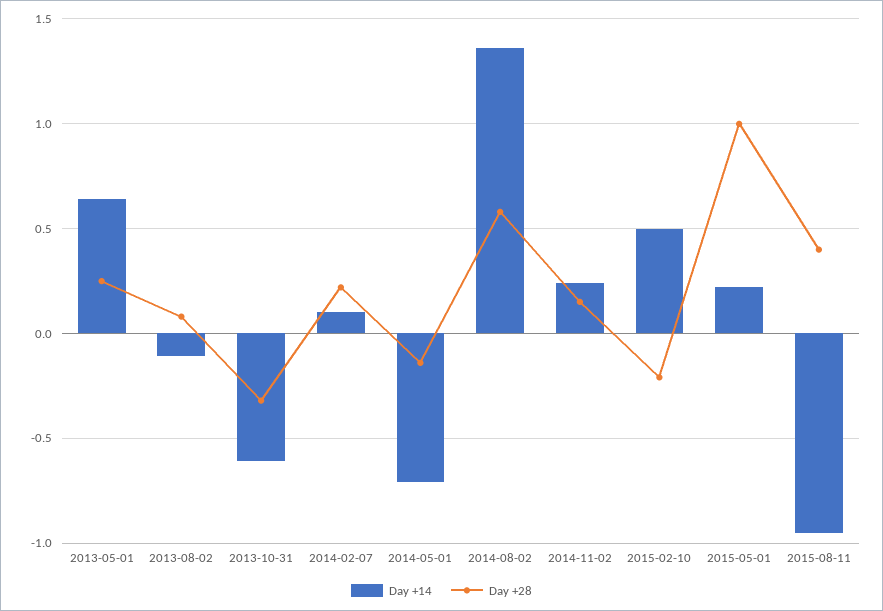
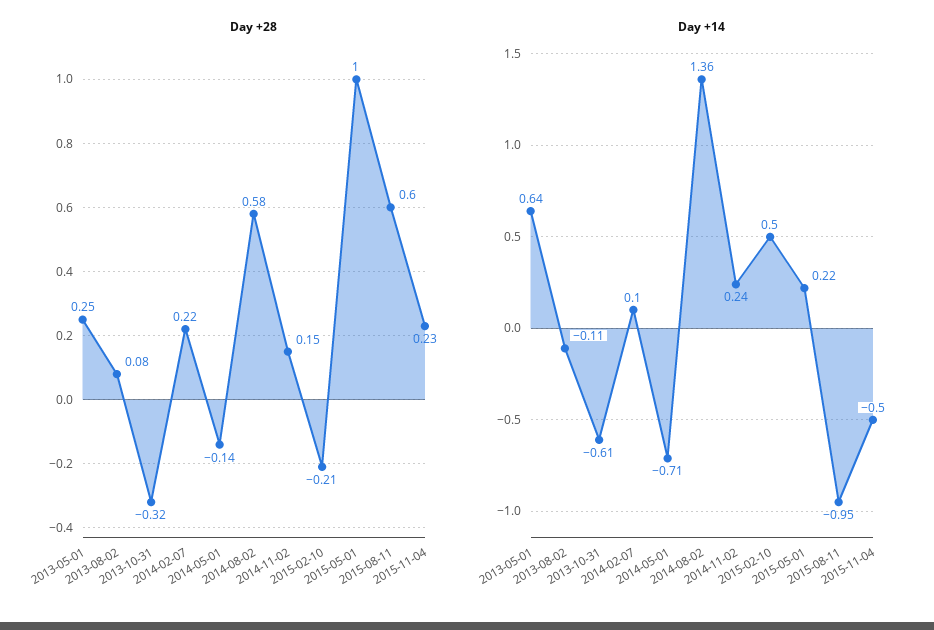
Day +28, 2015-08-11: 0.4 -> 0.6
Day +28, 2015-11-04: none -> 0.23
Day +14, 2015-11-04: none -> -0.5

